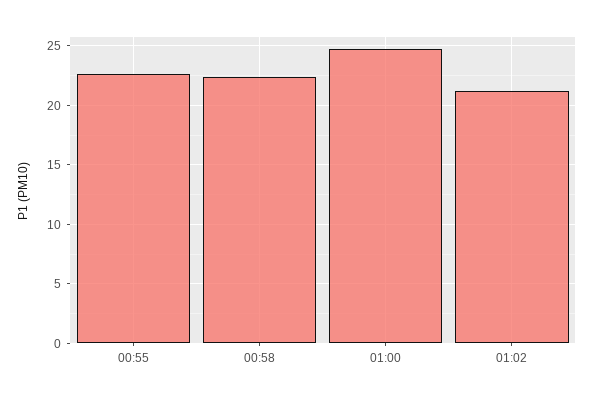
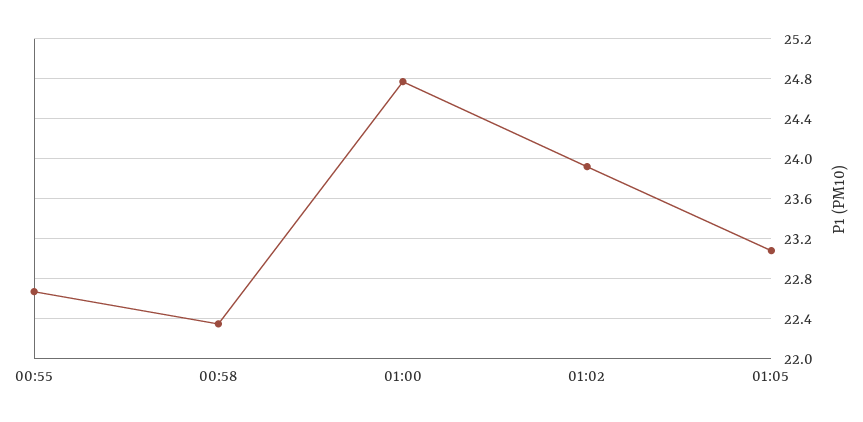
01:02: 21 -> 23.9
01:05: none -> 23.1

